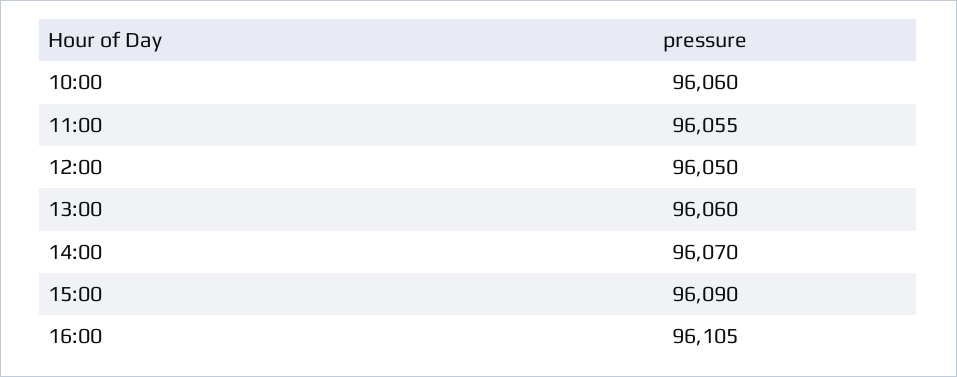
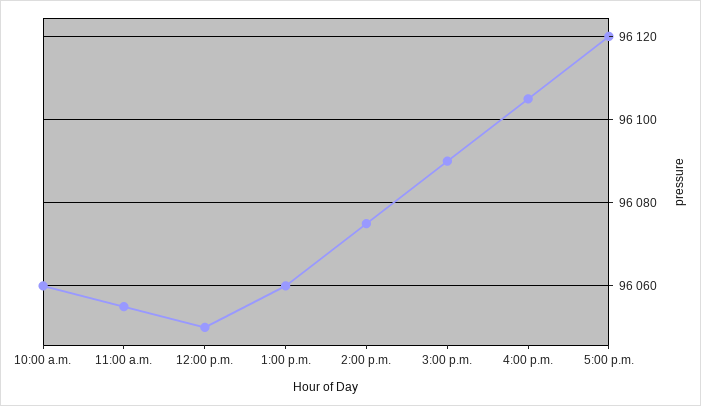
14:00: 96070 -> 96075
5:00 p.m.: none -> 96120

